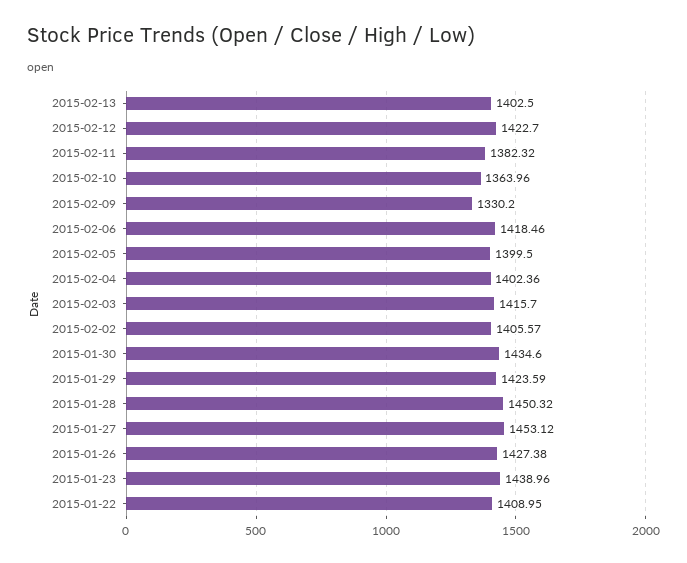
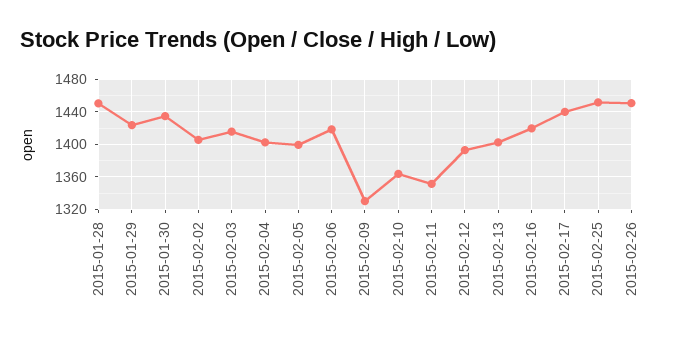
2015-02-12: 1422.7 -> 1390
2015-02-11: 1382.32 -> 1350
2015-01-27: 1453.12 -> none
2015-01-26: 1427.38 -> none
2015-01-23: 1438.96 -> none
2015-01-22: 1408.95 -> none
2015-02-16: none -> 1420
2015-02-17: none -> 1440
2015-02-25: none -> 1450
2015-02-26: none -> 1450

